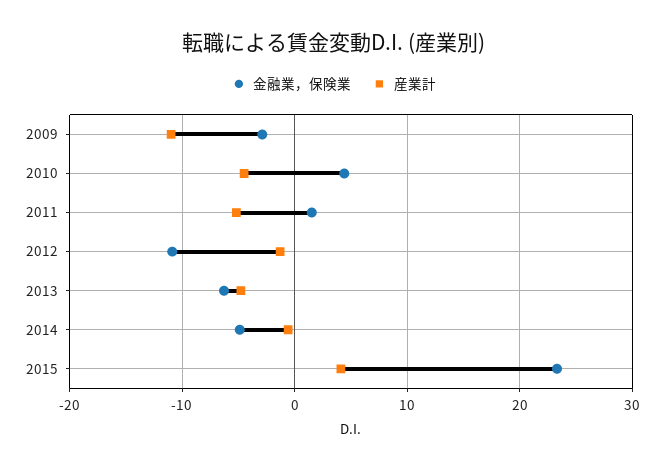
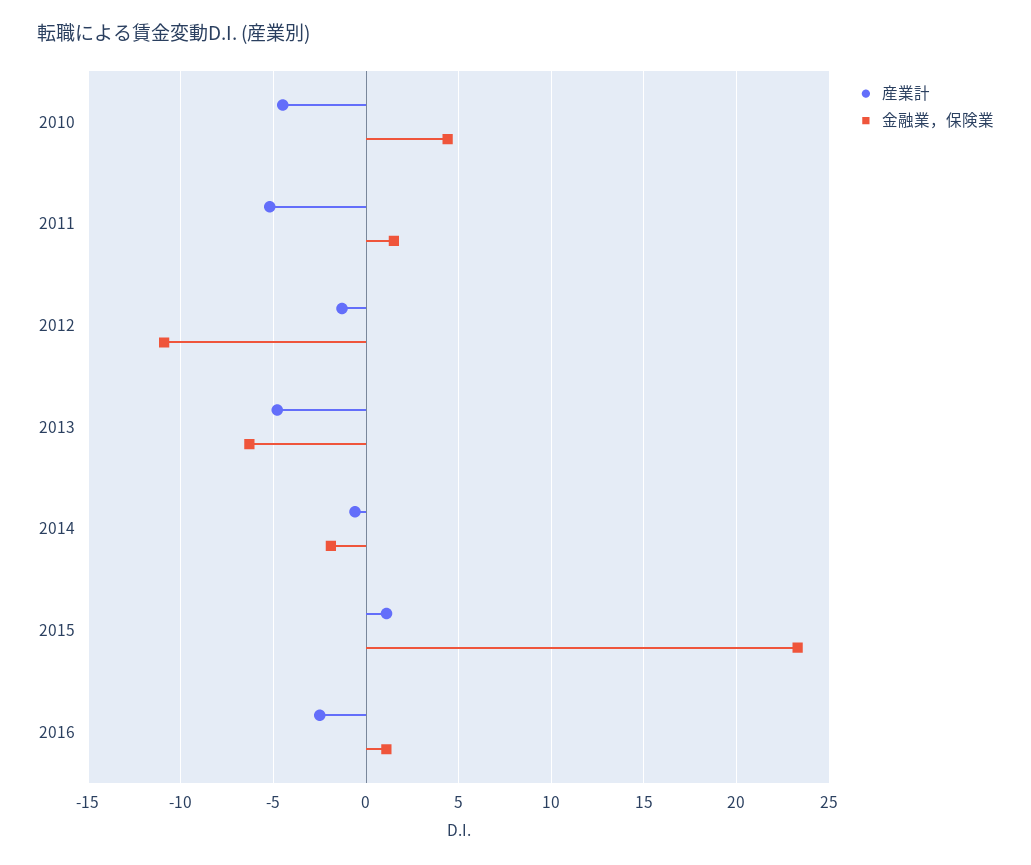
金融業，保険業, 2009: -3 -> none
産業計, 2009: -11 -> none
金融業，保険業, 2014: -5 -> -2
産業計, 2015: 4 -> 1
産業計, 2016: none -> -2.5
金融業，保険業, 2016: none -> 1

